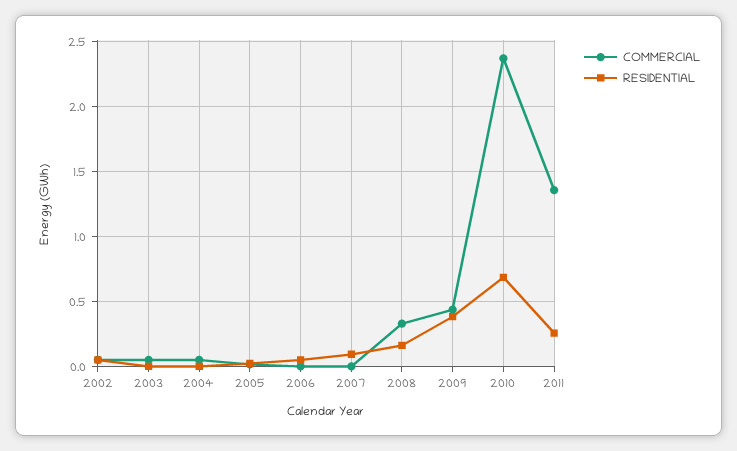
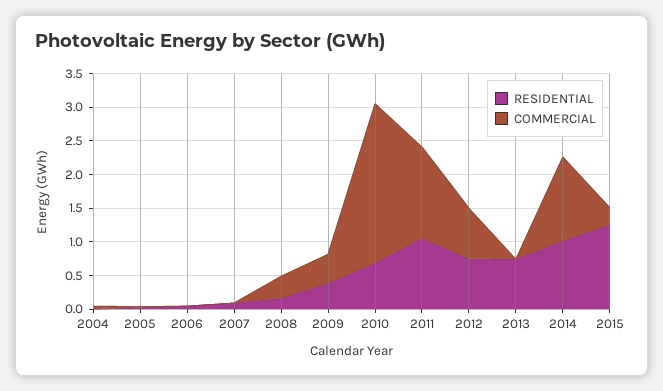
COMMERCIAL, 2002: 0.05 -> none
RESIDENTIAL, 2002: 0.05 -> none
COMMERCIAL, 2003: 0.05 -> none
RESIDENTIAL, 2003: 0 -> none
RESIDENTIAL, 2011: 0.25 -> 1
RESIDENTIAL, 2012: none -> 0.75
COMMERCIAL, 2012: none -> 0.75
RESIDENTIAL, 2013: none -> 0.75
COMMERCIAL, 2013: none -> 0
RESIDENTIAL, 2014: none -> 1
COMMERCIAL, 2014: none -> 1.25
RESIDENTIAL, 2015: none -> 1.25
COMMERCIAL, 2015: none -> 0.25

